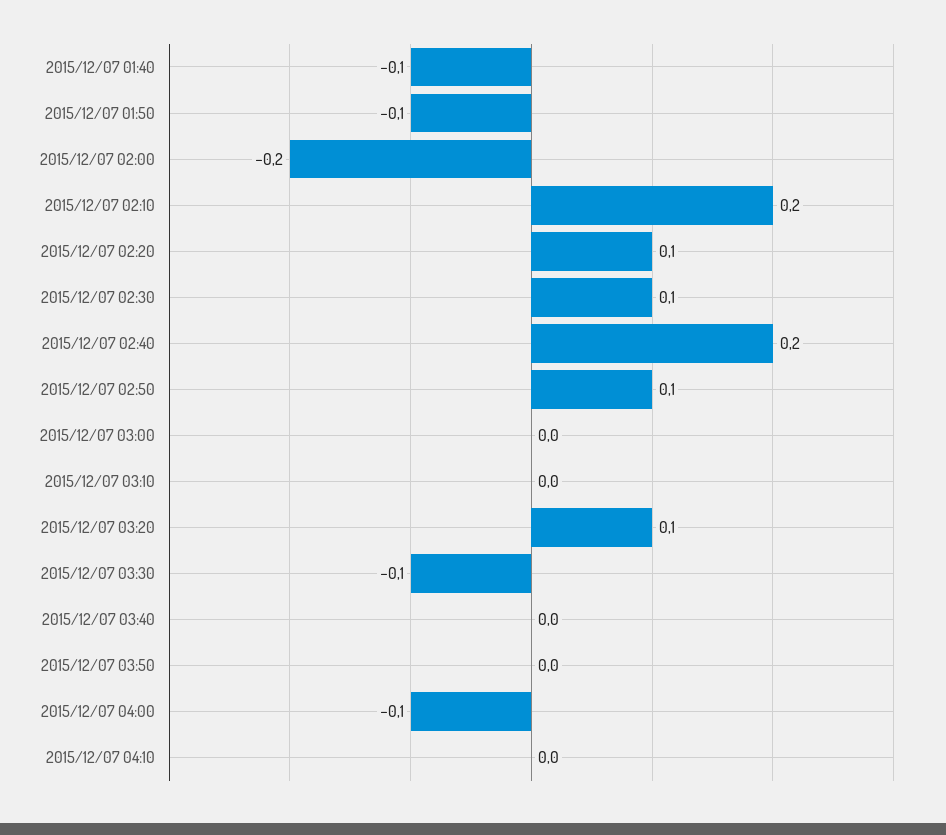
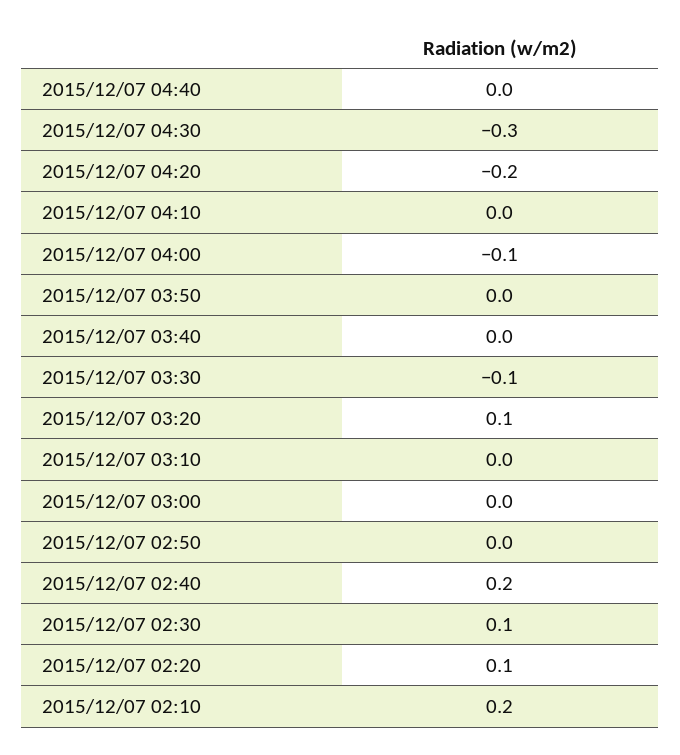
2015/12/07 01:40: -0.1 -> none
2015/12/07 01:50: -0.1 -> none
2015/12/07 02:00: -0.2 -> none
2015/12/07 02:50: 0.1 -> 0
2015/12/07 04:40: none -> 0
2015/12/07 04:30: none -> -0.3
2015/12/07 04:20: none -> -0.2

